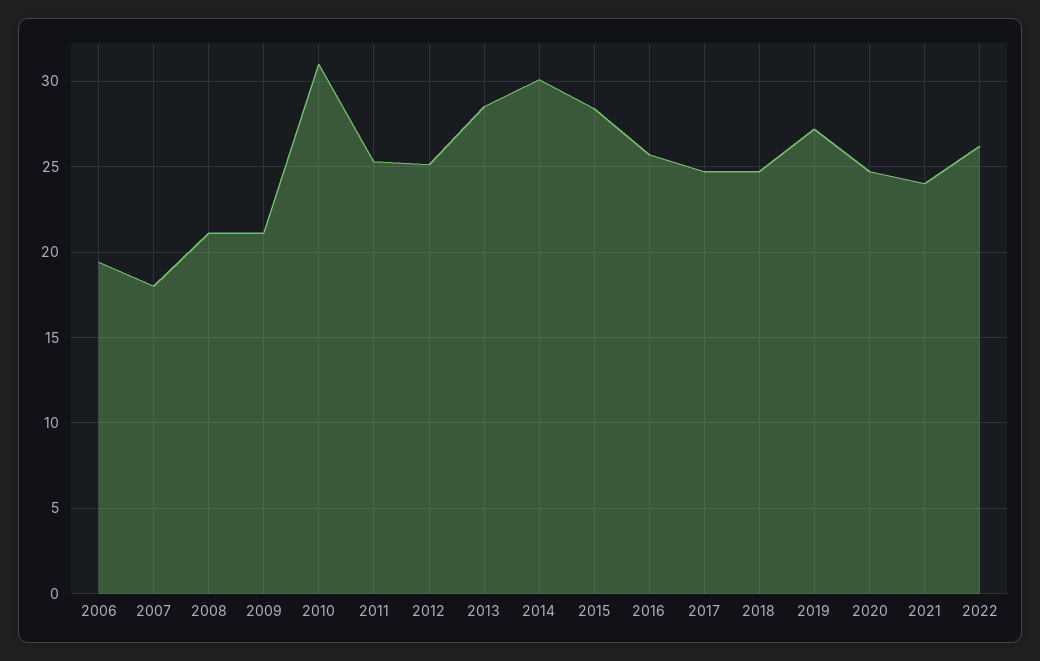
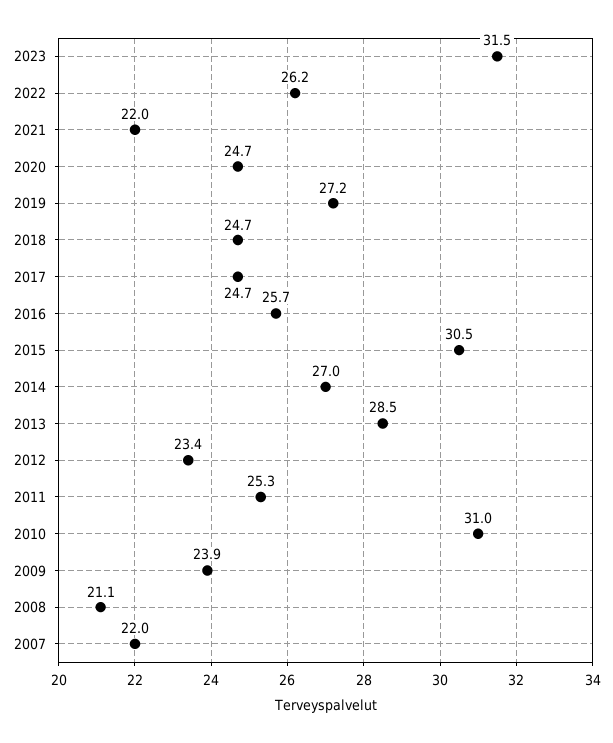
2006: 19.5 -> none
2007: 18 -> 22
2009: 21 -> 23.9
2012: 25 -> 23.4
2014: 30 -> 27
2015: 28.5 -> 30.5
2021: 24 -> 22
2023: none -> 31.5

